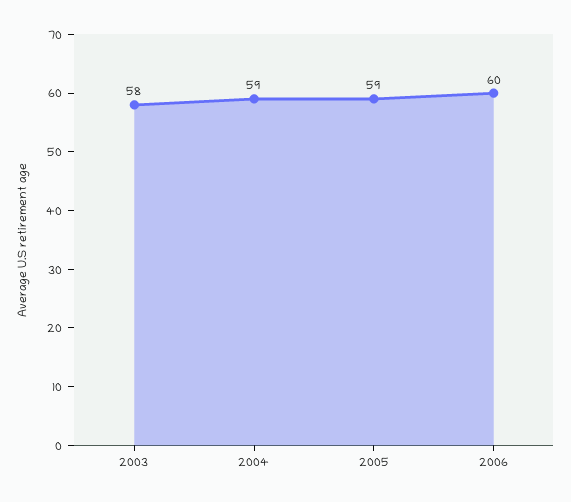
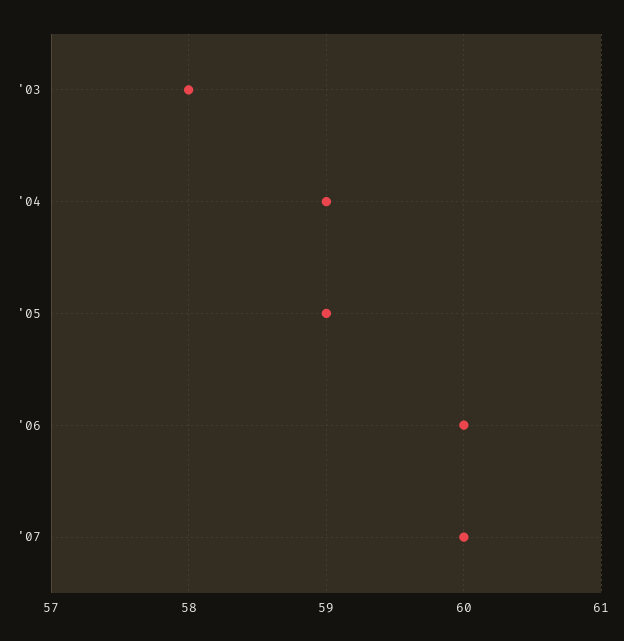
'07: none -> 60

